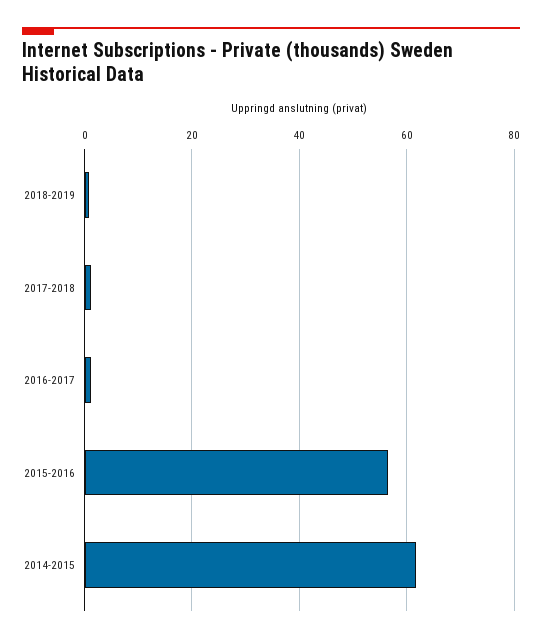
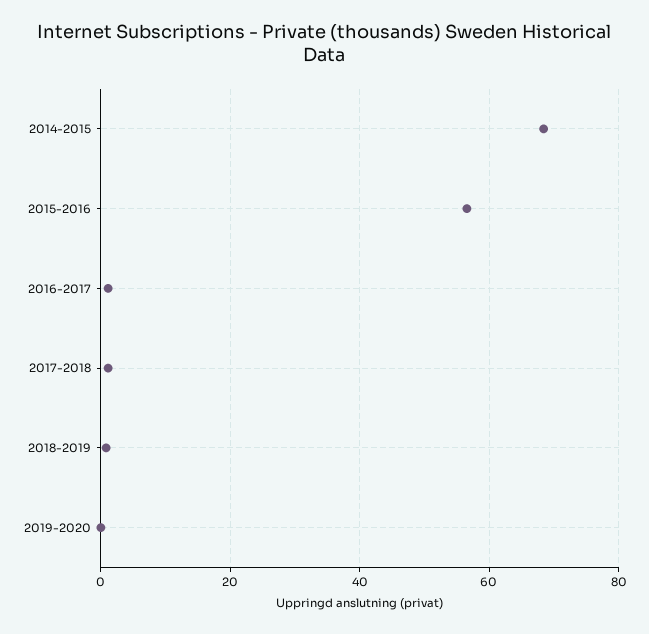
2014-2015: 62 -> 68
2019-2020: none -> 0

